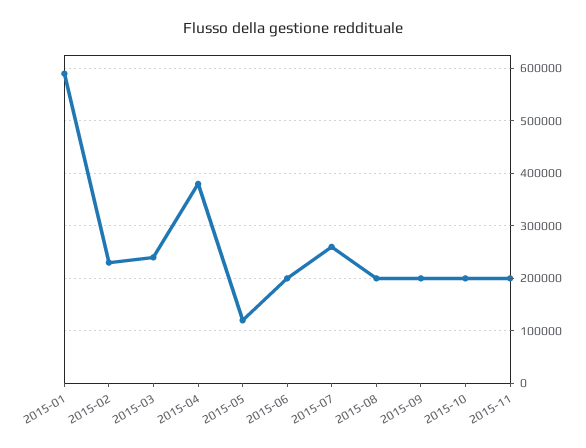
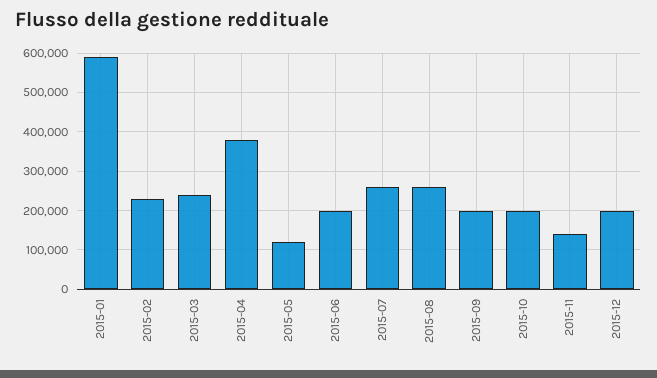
2015-08: 200000 -> 260000
2015-11: 200000 -> 140000
2015-12: none -> 200000

